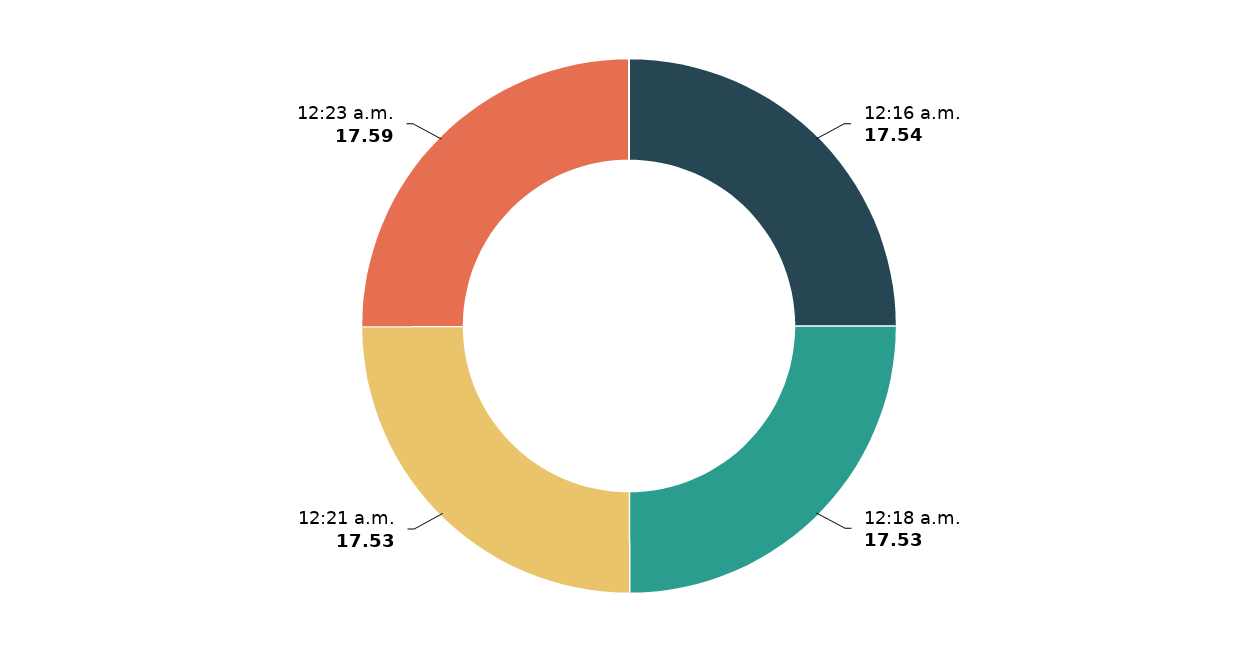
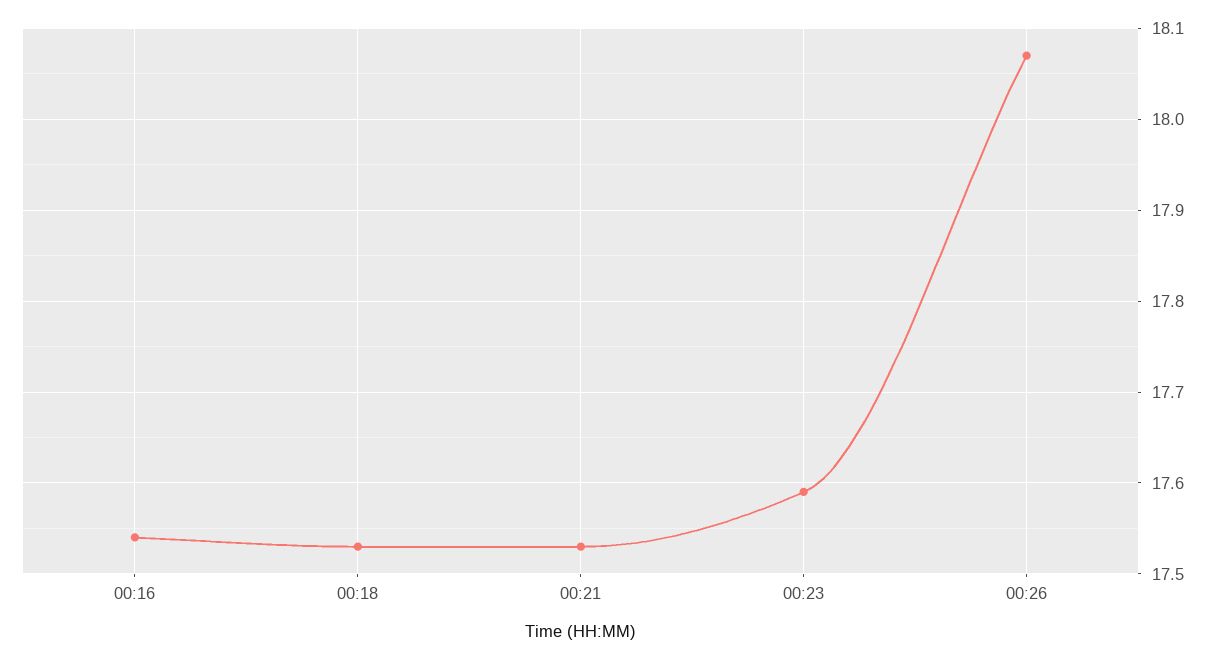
00:26: none -> 18.07

